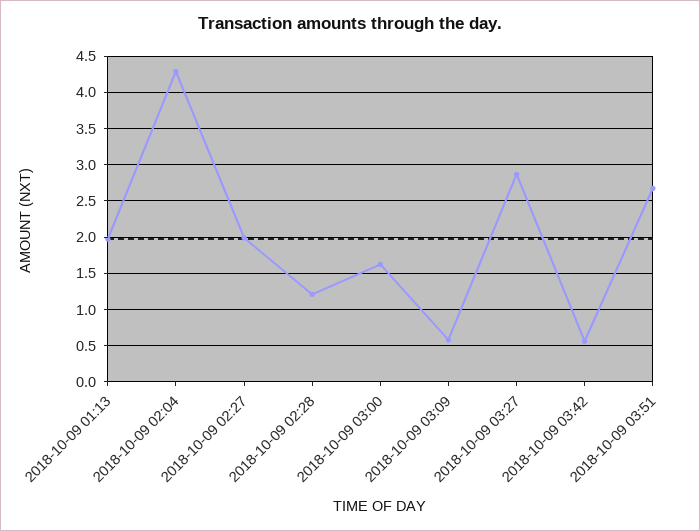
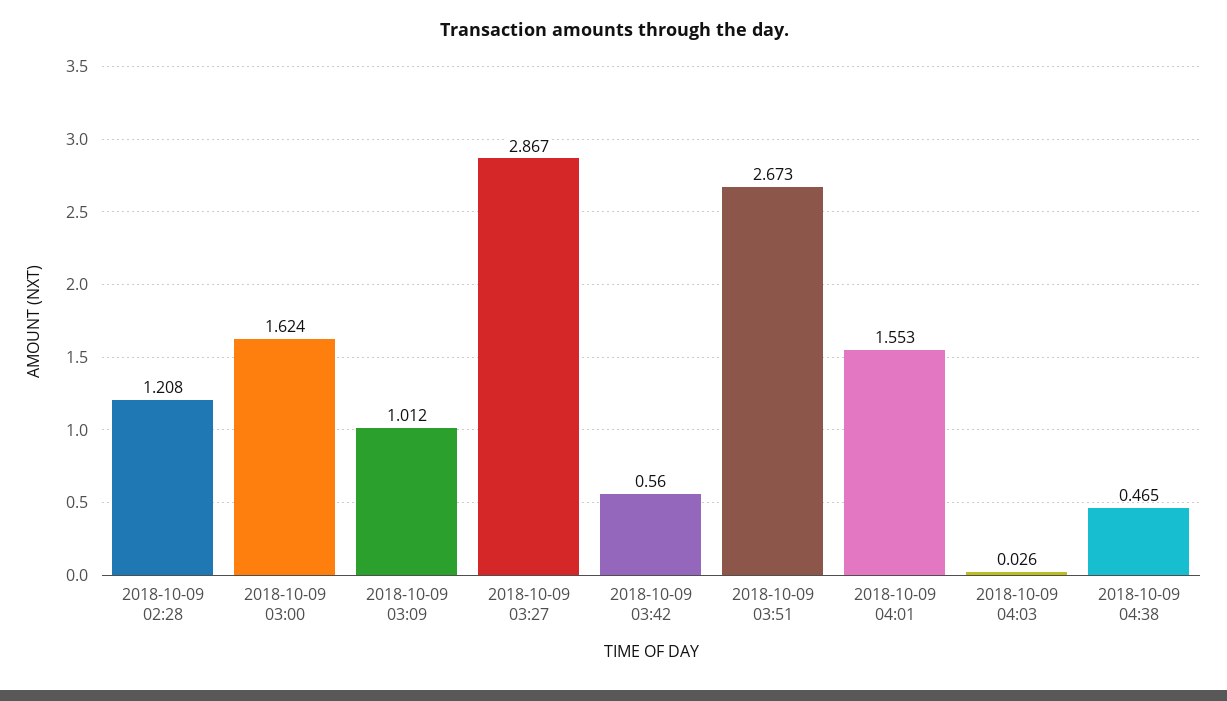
2018-10-09 01:13: 2 -> none
2018-10-09 02:04: 4.3 -> none
2018-10-09 02:27: 2 -> none
2018-10-09 03:09: 0.6 -> 1.012
2018-10-09 04:01: none -> 1.553
2018-10-09 04:03: none -> 0.026
2018-10-09 04:38: none -> 0.465

